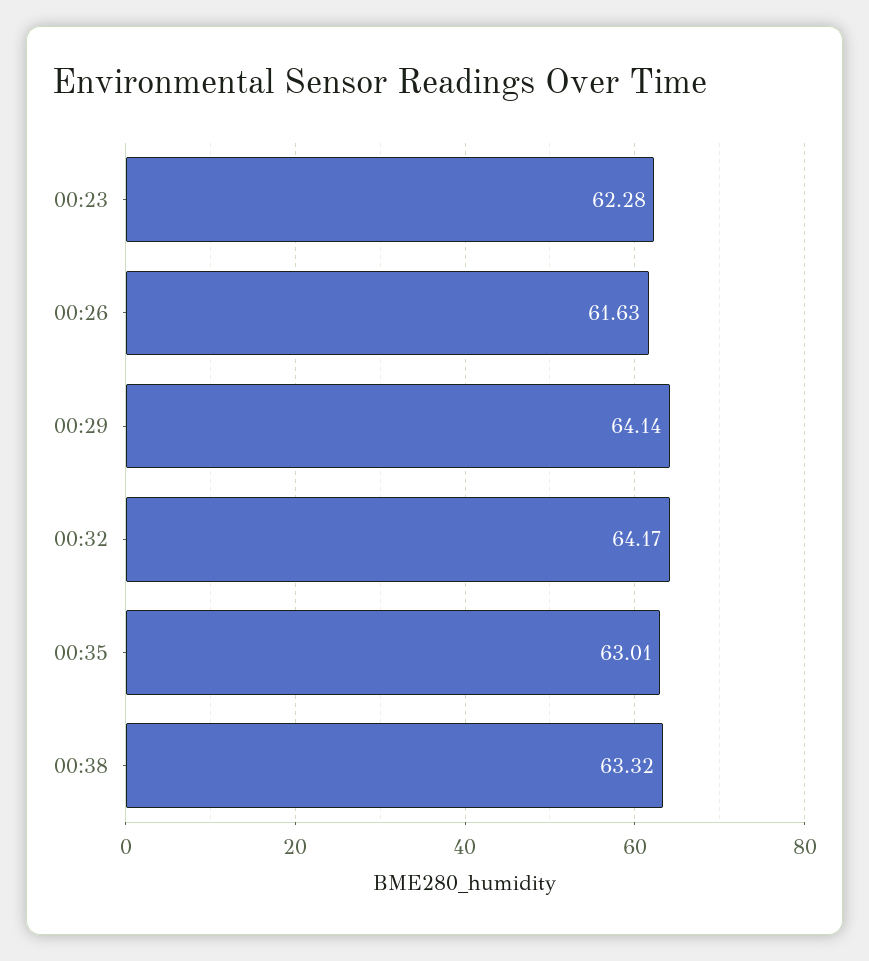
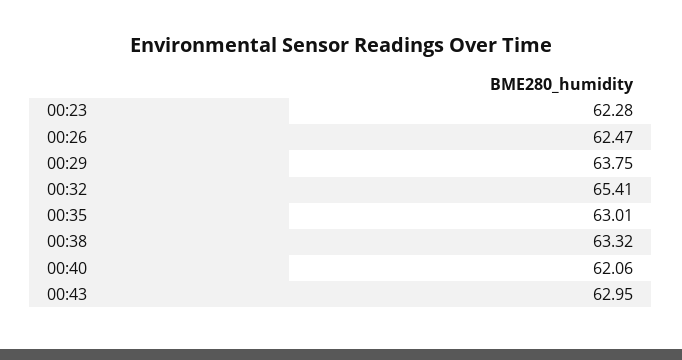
00:26: 61.63 -> 62.47
00:29: 64.14 -> 63.75
00:32: 64.17 -> 65.41
00:40: none -> 62.06
00:43: none -> 62.95

